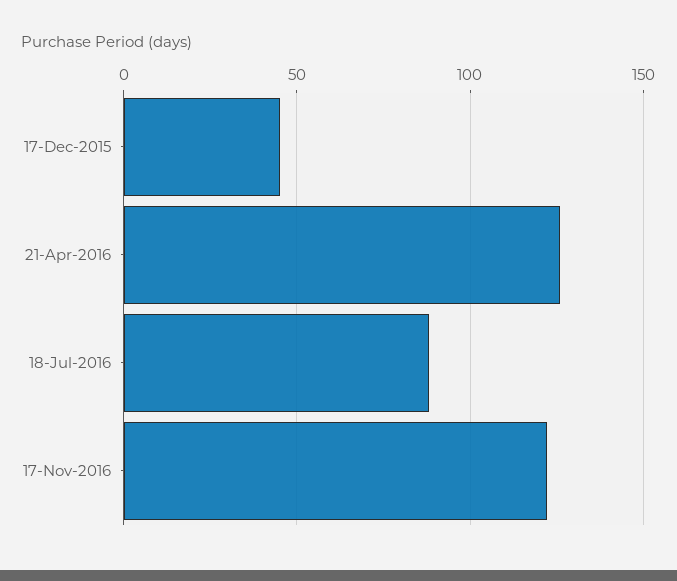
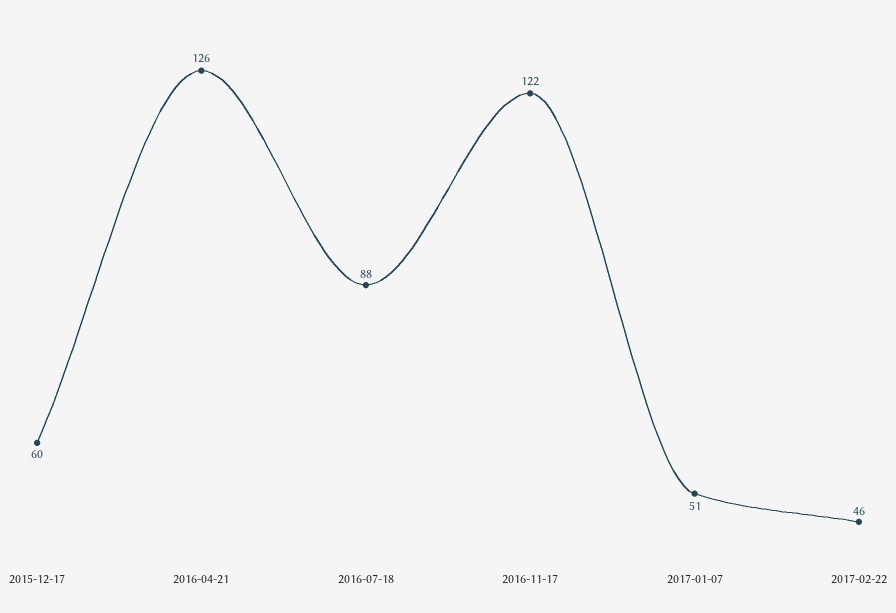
17-Dec-2015: 45 -> 60
2017-01-07: none -> 51
2017-02-22: none -> 46

